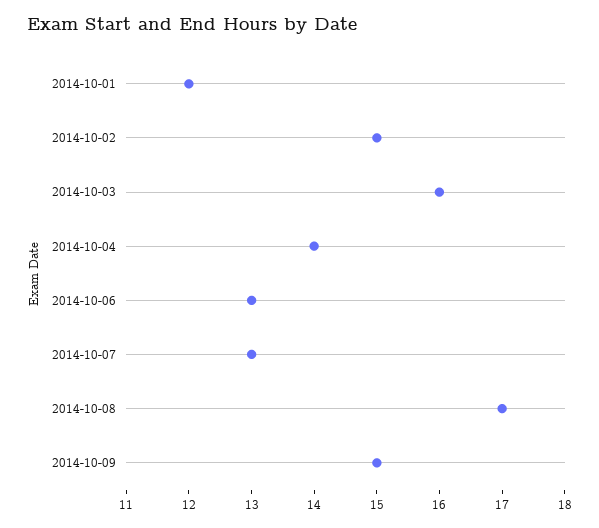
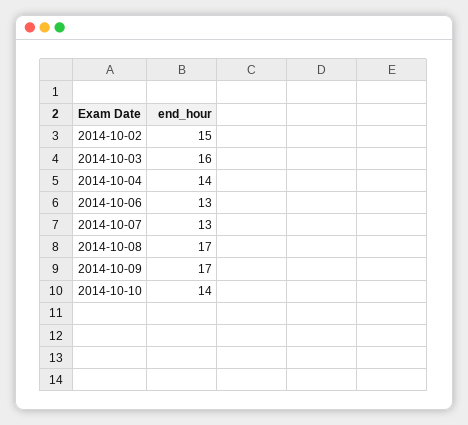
2014-10-01: 12 -> none
2014-10-09: 15 -> 17
2014-10-10: none -> 14

